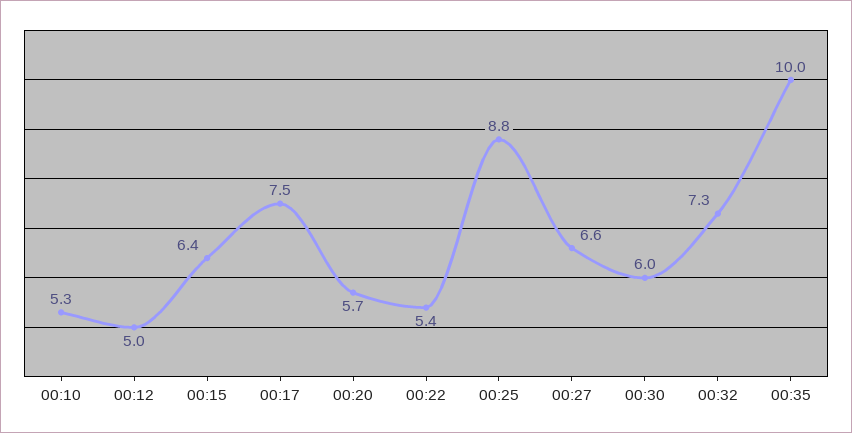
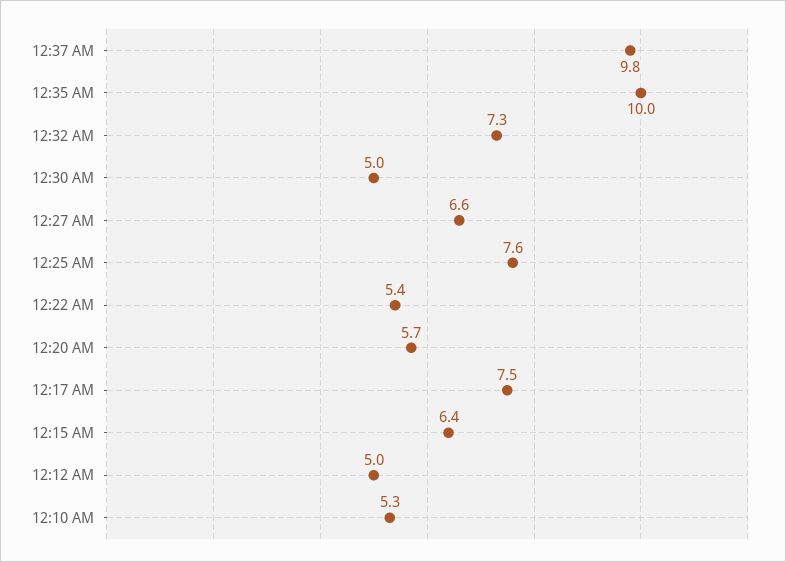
00:25: 8.8 -> 7.6
00:30: 6 -> 5
12:37 AM: none -> 9.8

